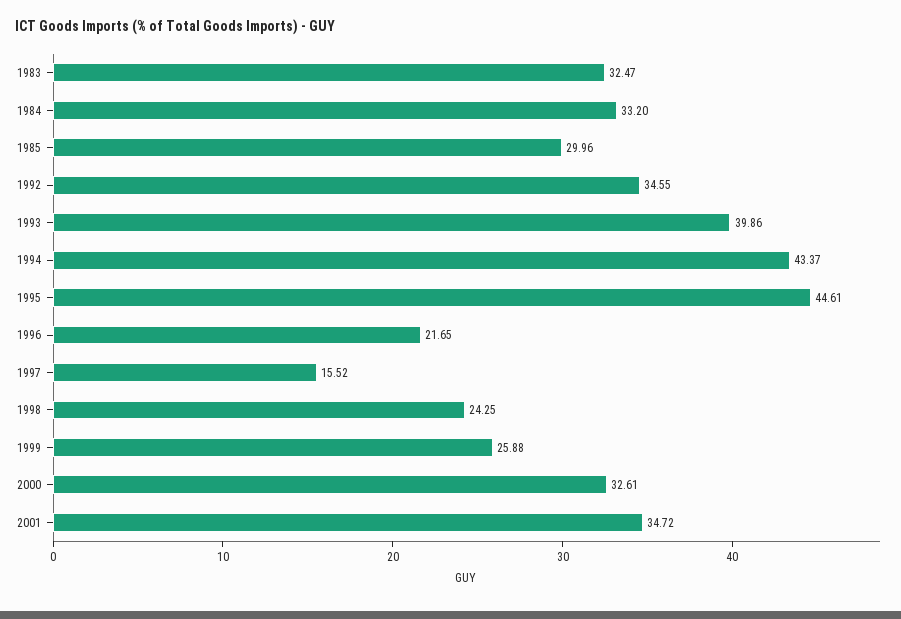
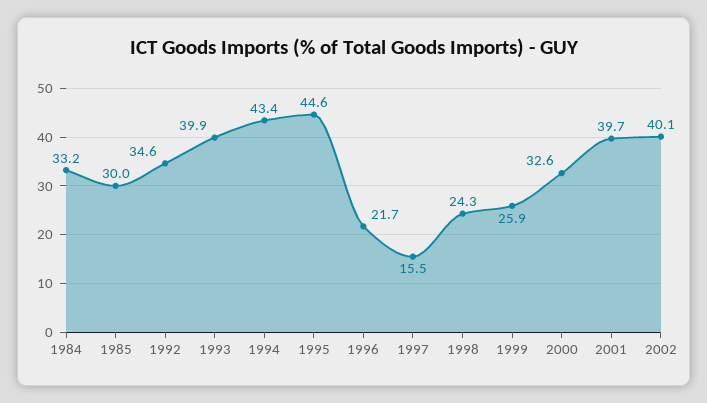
1983: 32.47 -> none
2001: 34.72 -> 39.7
2002: none -> 40.1

